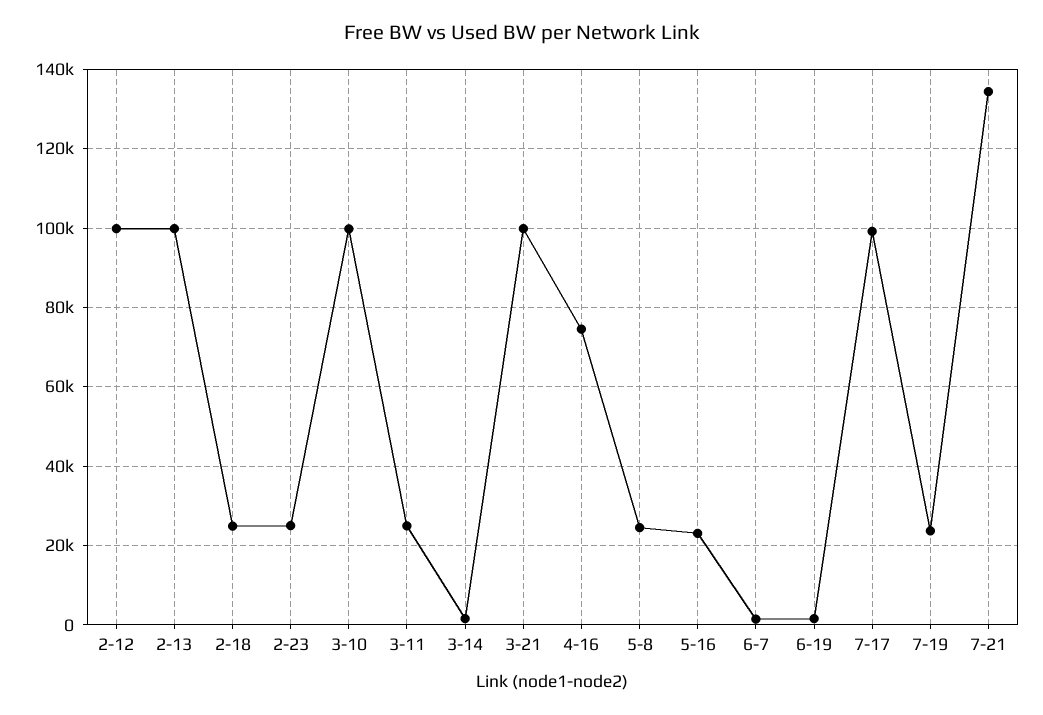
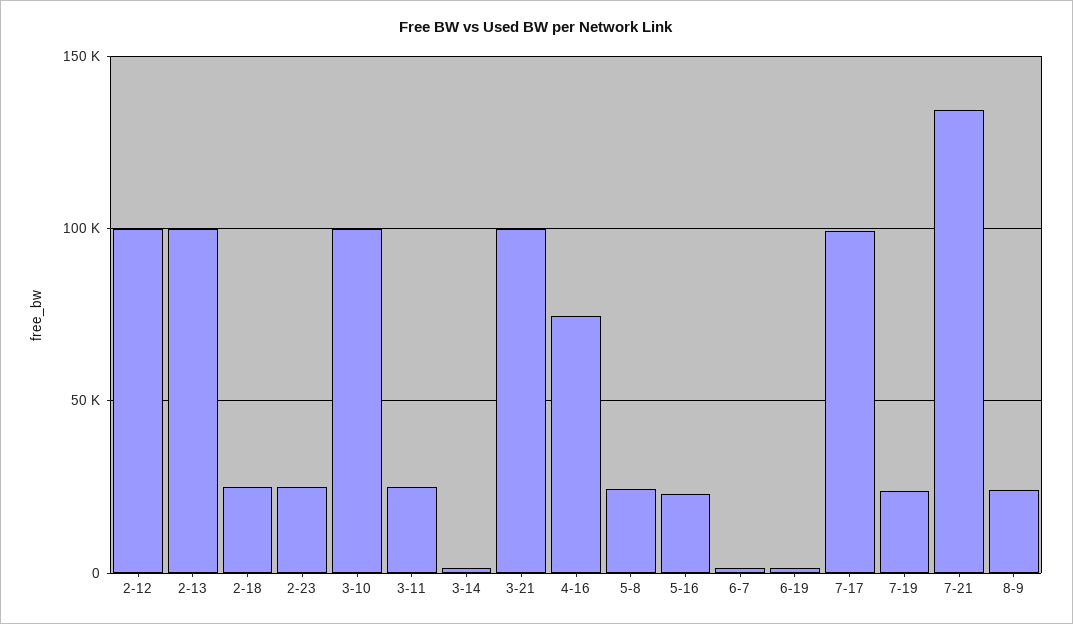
8-9: none -> 25000

